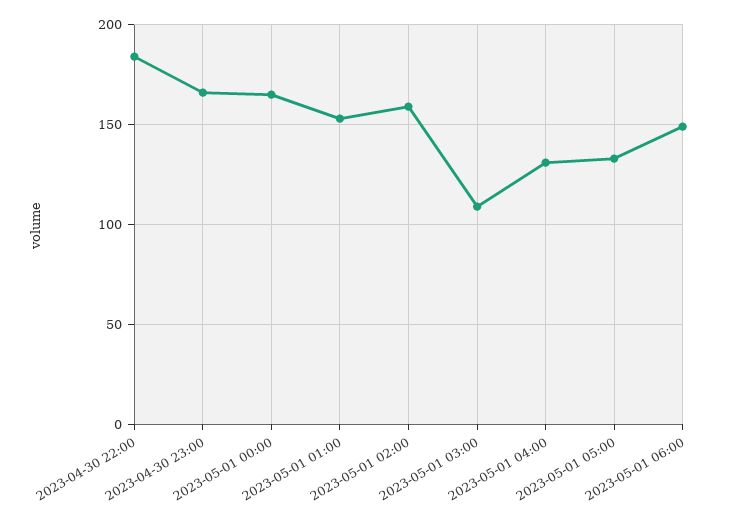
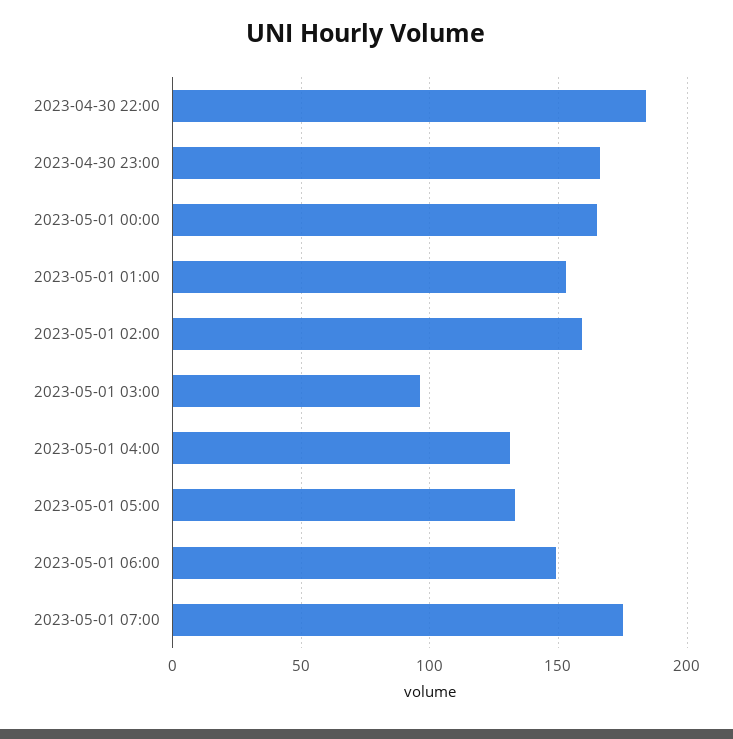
2023-05-01 03:00: 110 -> 95
2023-05-01 07:00: none -> 175

